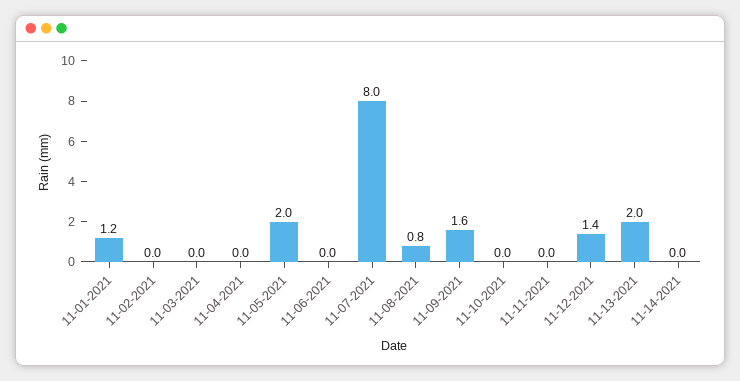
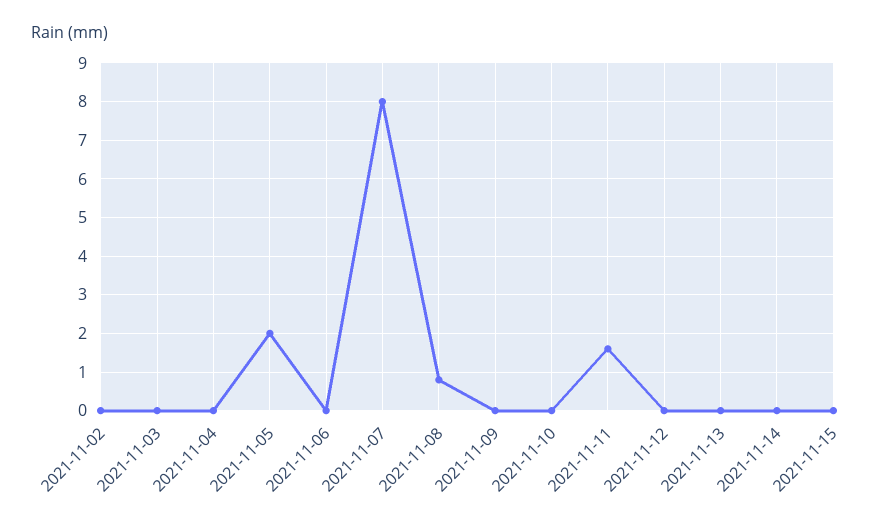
11-01-2021: 1.2 -> none
11-09-2021: 1.6 -> 0
11-11-2021: 0 -> 1.5
11-12-2021: 1.4 -> 0
11-13-2021: 2 -> 0
2021-11-15: none -> 0

